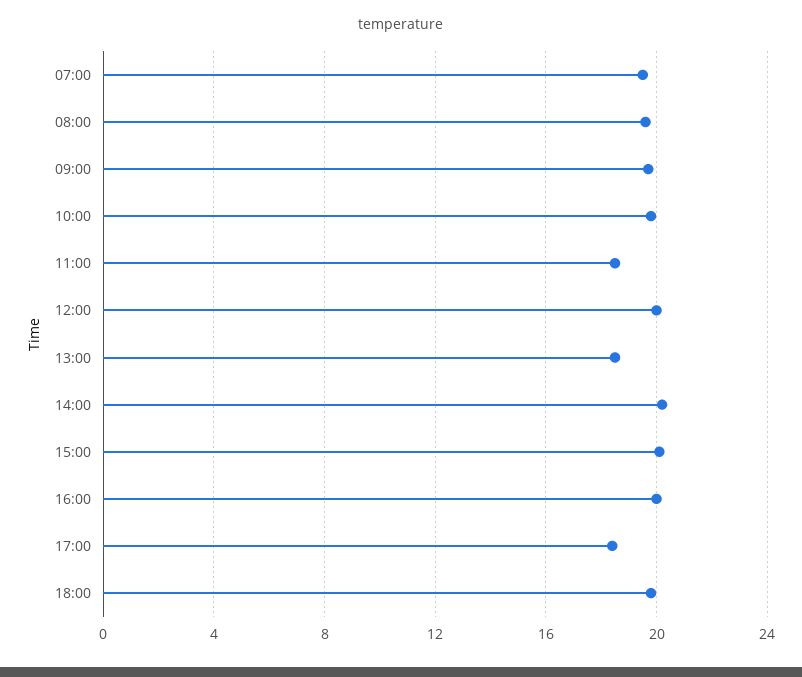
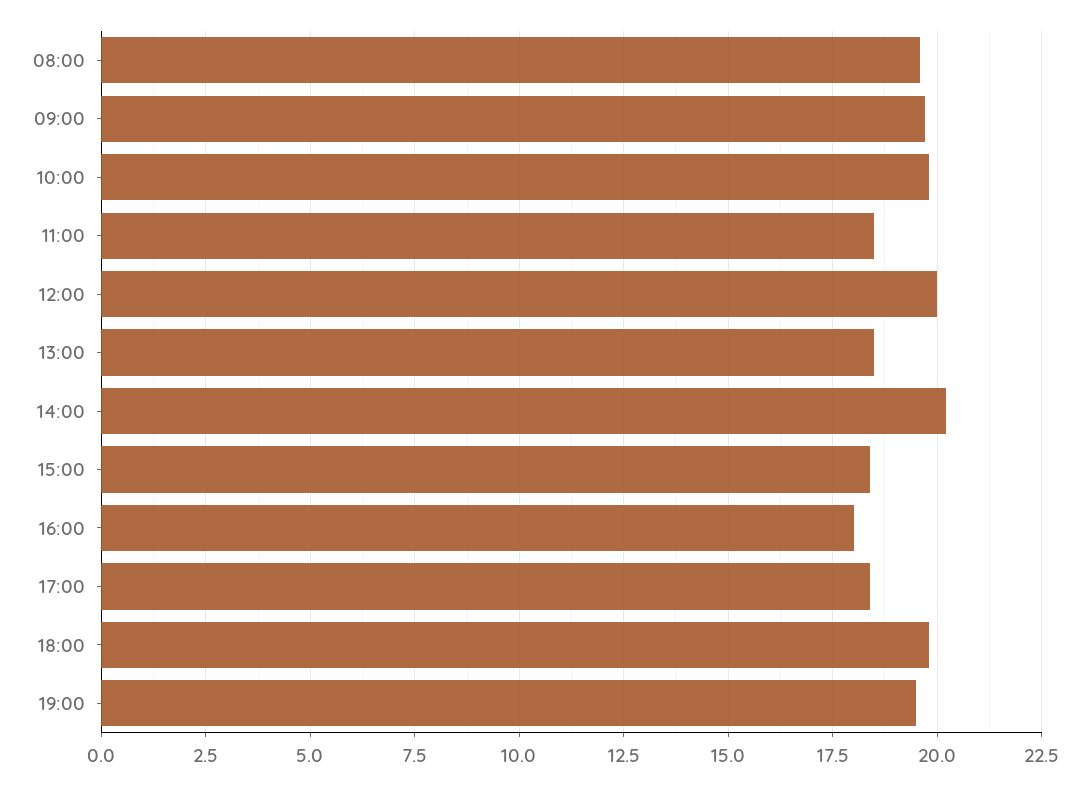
07:00: 19.5 -> none
15:00: 20 -> 18.5
16:00: 20 -> 18
19:00: none -> 19.5

